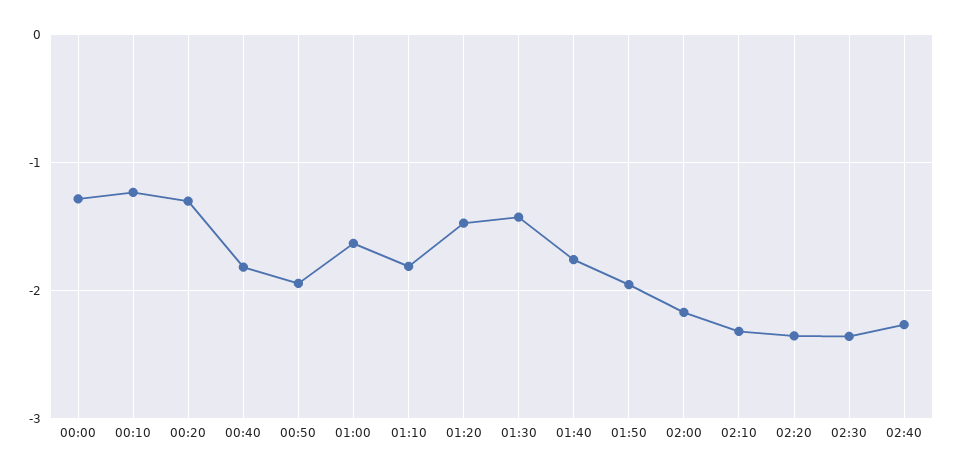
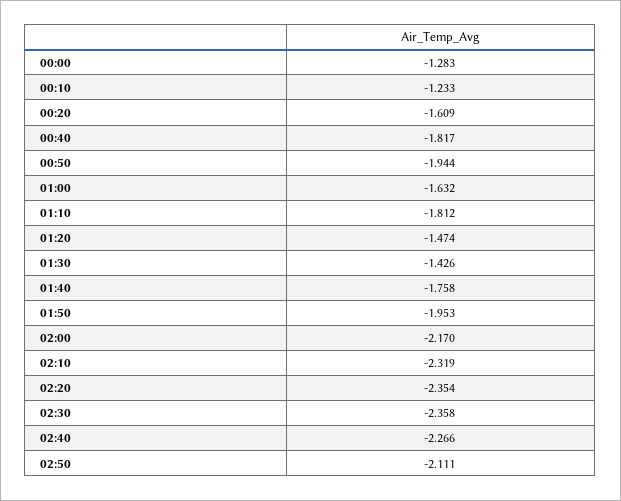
00:20: -1.3 -> -1.609
02:50: none -> -2.111

